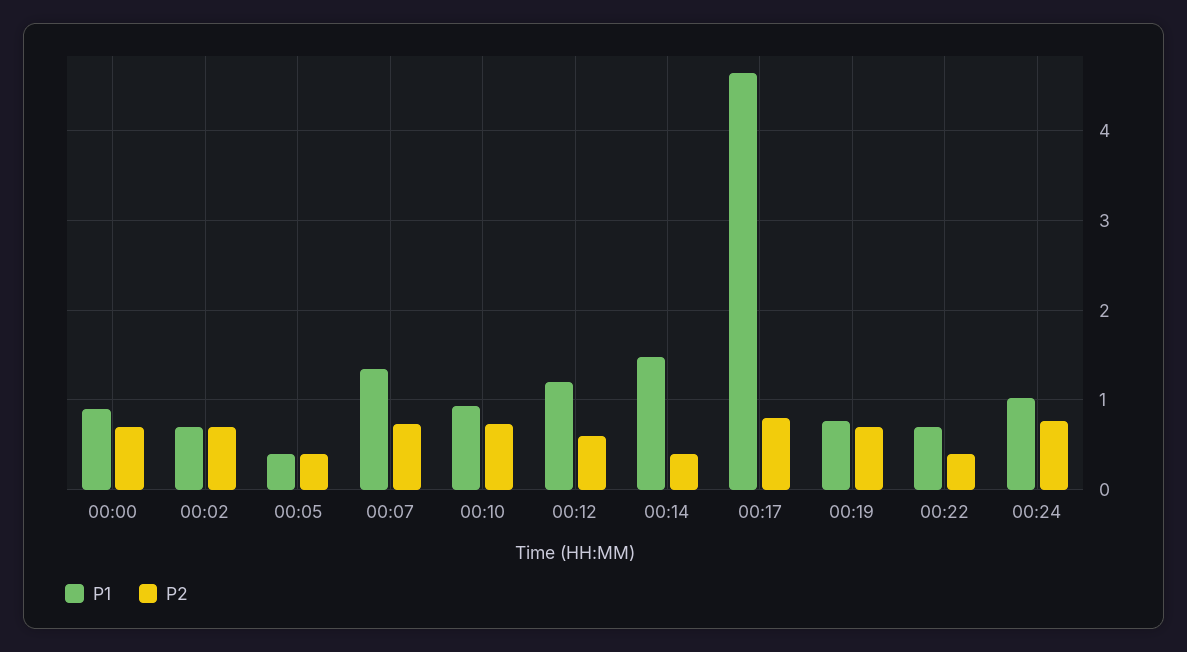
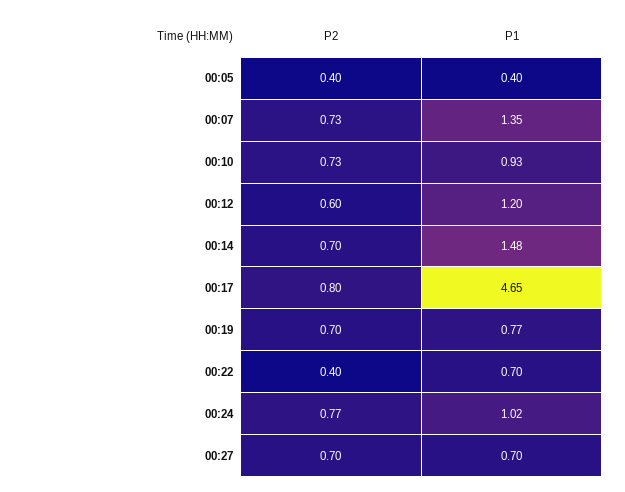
P1, 00:00: 0.9 -> none
P2, 00:00: 0.7 -> none
P1, 00:02: 0.7 -> none
P2, 00:02: 0.7 -> none
P2, 00:14: 0.4 -> 0.7
P2, 00:27: none -> 0.7
P1, 00:27: none -> 0.7

